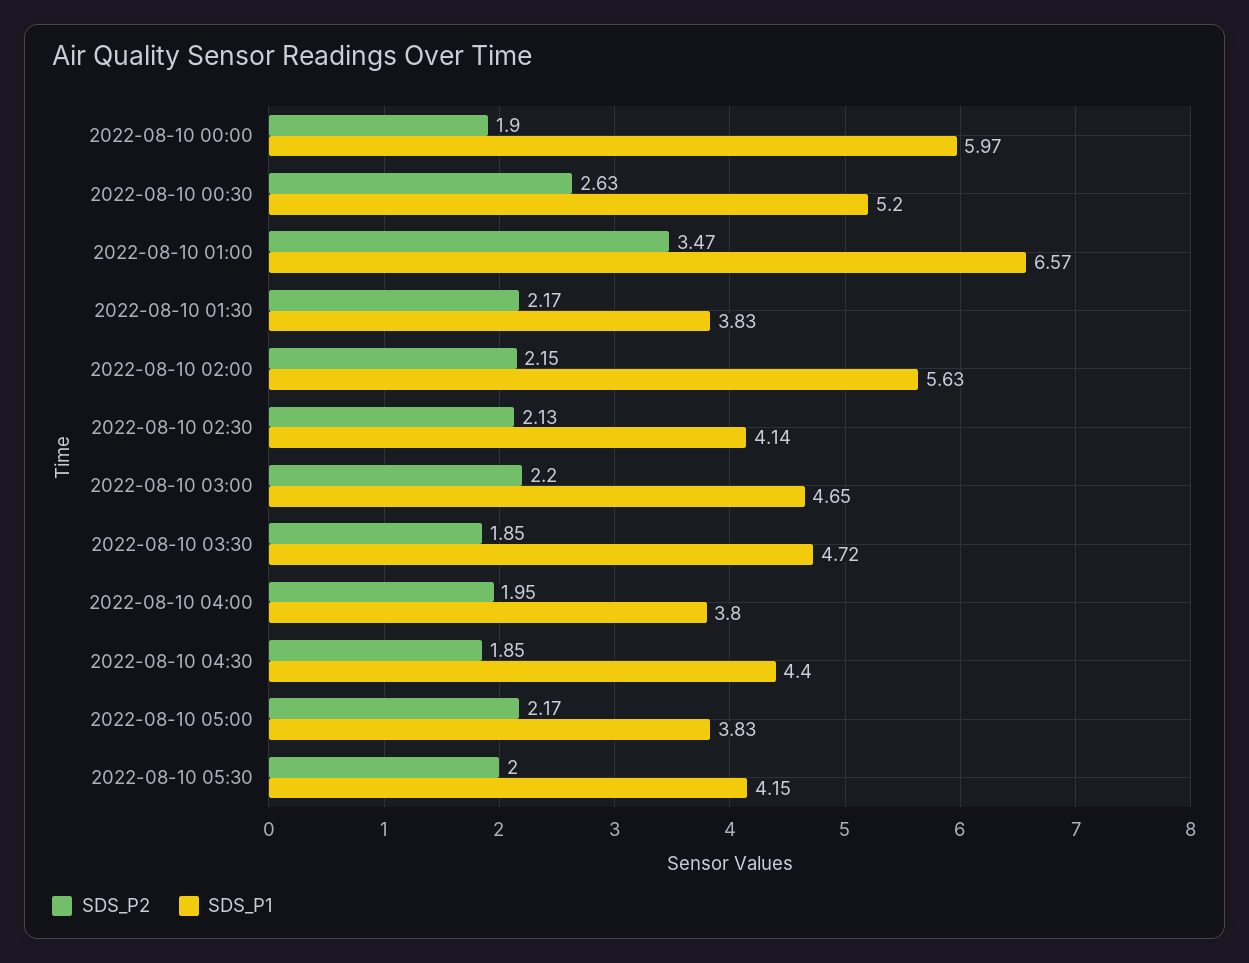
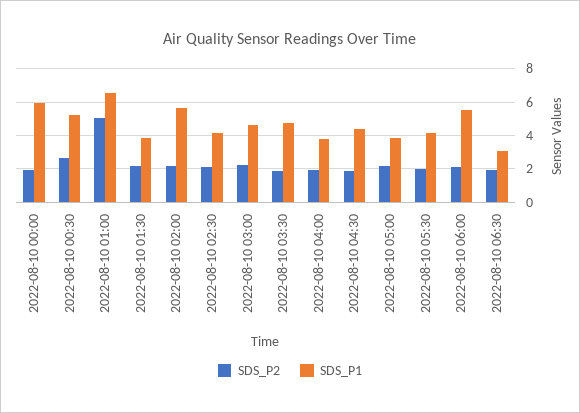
SDS_P2, 2022-08-10 01:00: 3.47 -> 5
SDS_P2, 2022-08-10 06:00: none -> 2
SDS_P1, 2022-08-10 06:00: none -> 5.5
SDS_P2, 2022-08-10 06:30: none -> 2
SDS_P1, 2022-08-10 06:30: none -> 3

